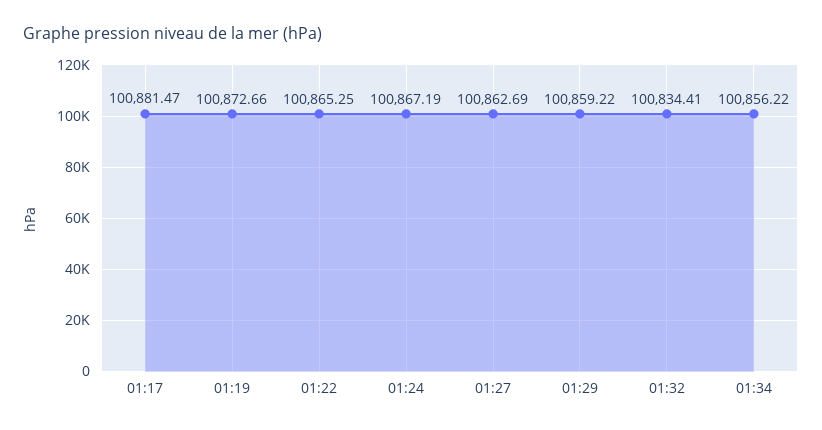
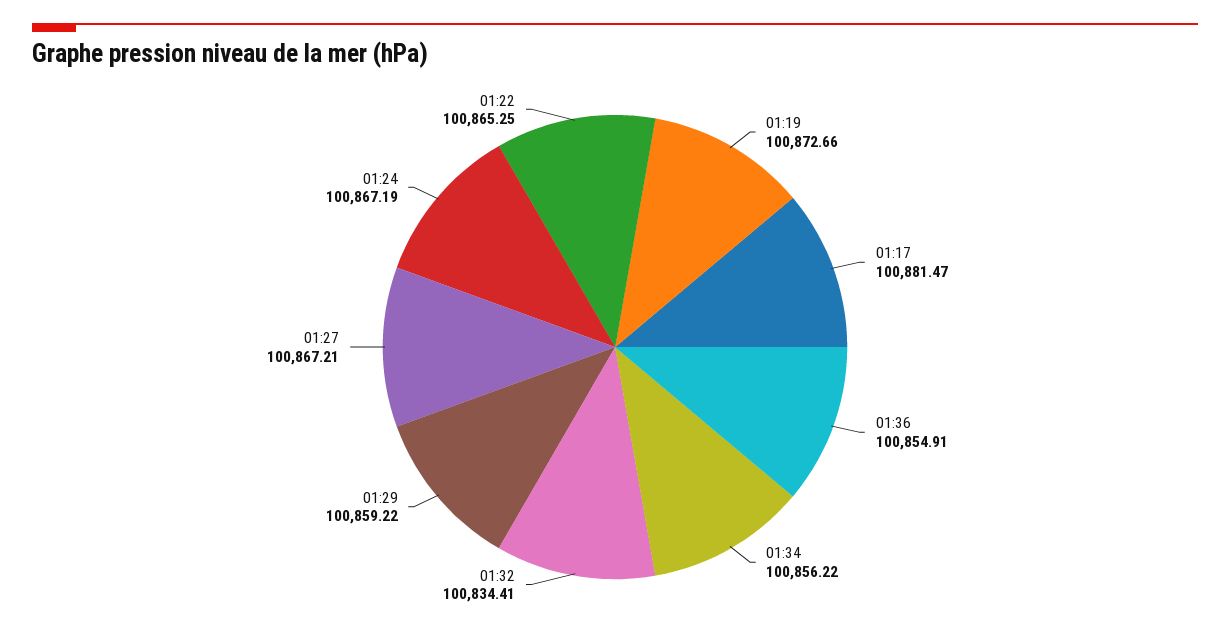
01:27: 100862.69 -> 100867.21
01:36: none -> 100854.91

